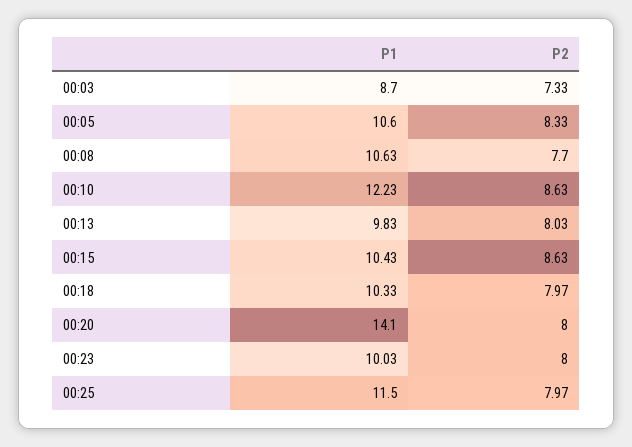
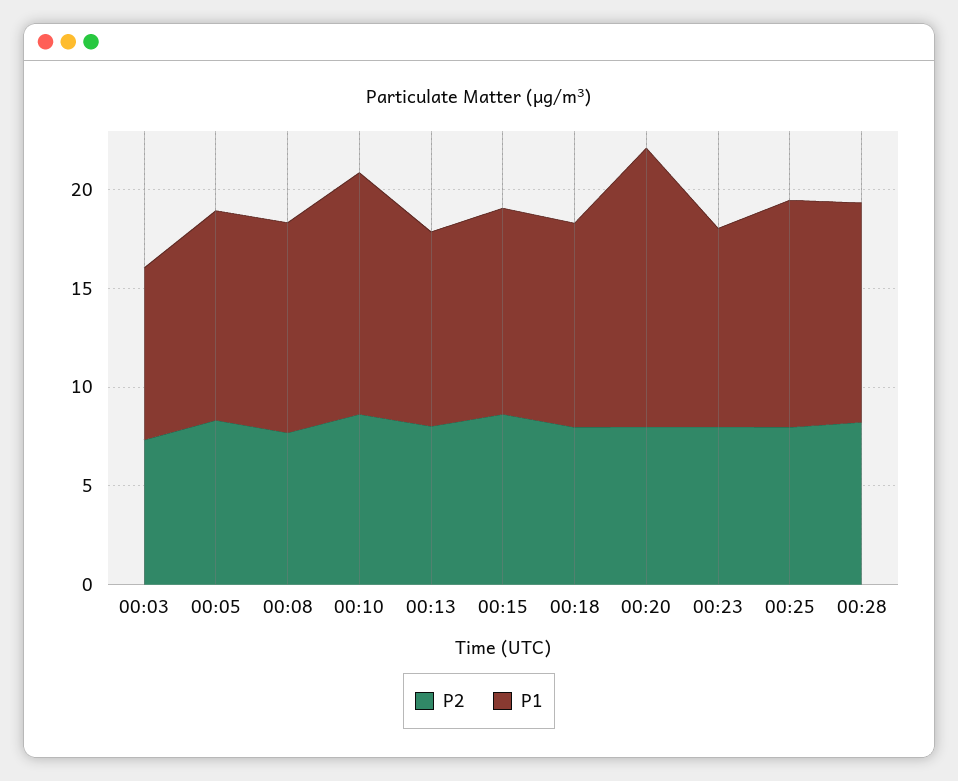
P2, 00:28: none -> 8
P1, 00:28: none -> 11

